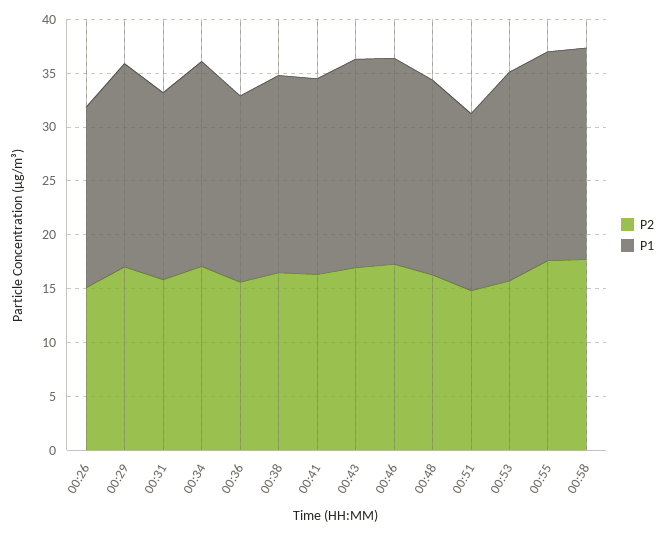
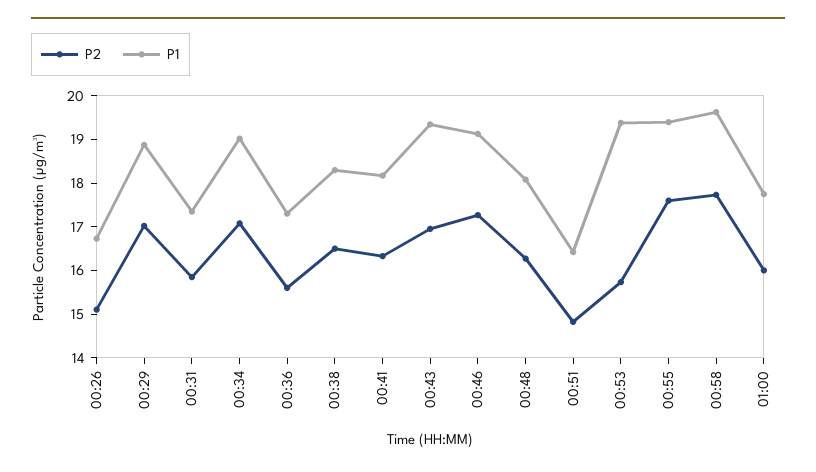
P2, 01:00: none -> 16
P1, 01:00: none -> 17.8

